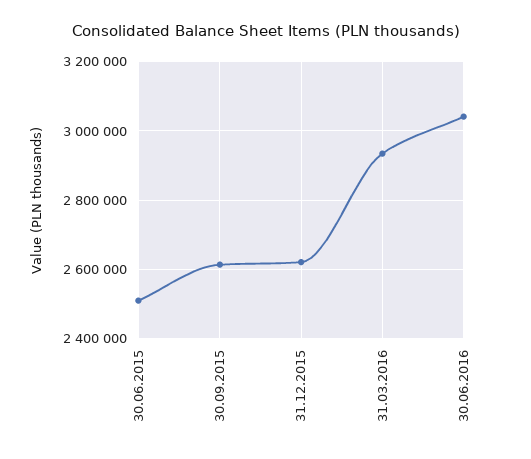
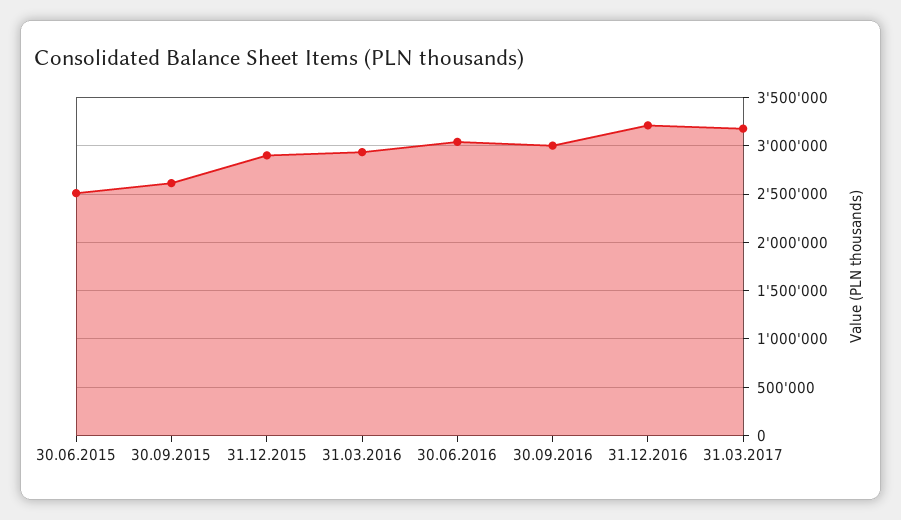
31.12.2015: 2620000 -> 2900000
30.09.2016: none -> 3000000
31.12.2016: none -> 3200000
31.03.2017: none -> 3200000

